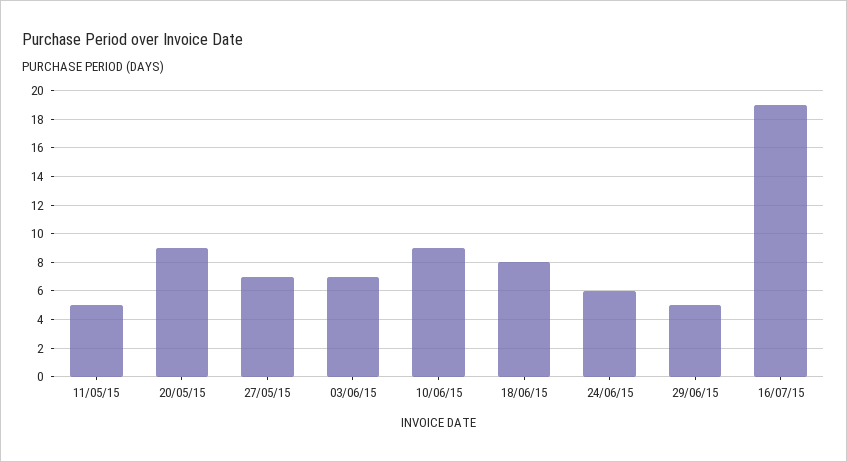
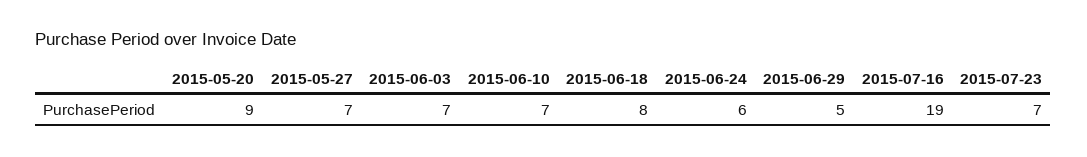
11/05/15: 5 -> none
10/06/15: 9 -> 7
2015-07-23: none -> 7

